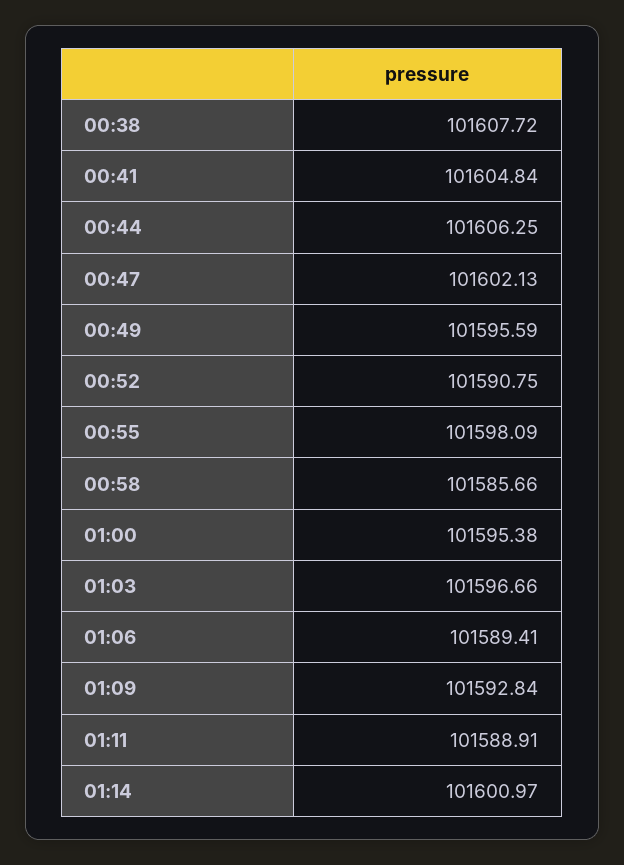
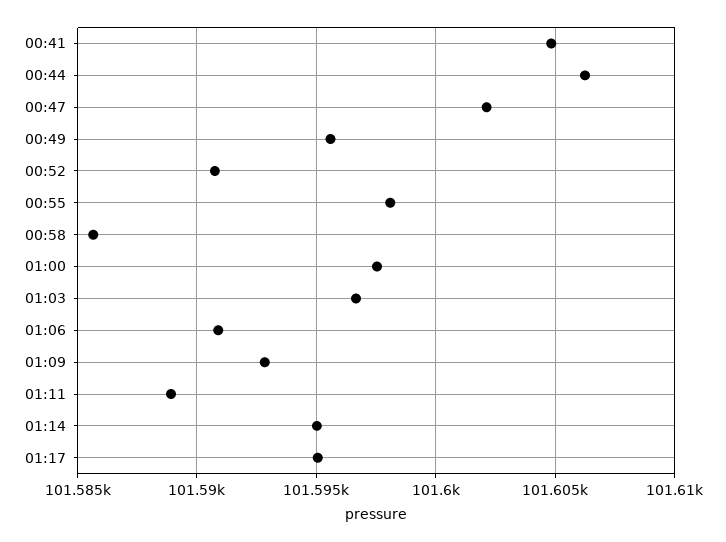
00:38: 101607.72 -> none
01:00: 101595.38 -> 101597.5
01:06: 101589.41 -> 101591
01:14: 101600.97 -> 101595
01:17: none -> 101595

